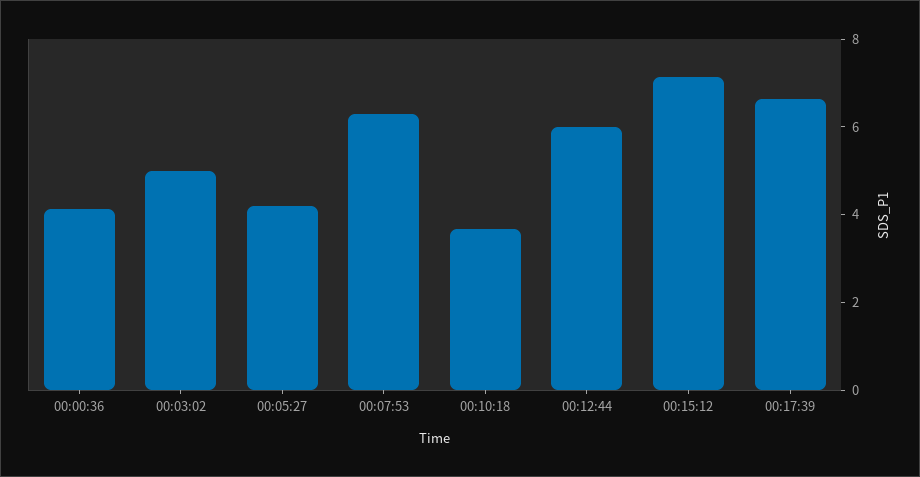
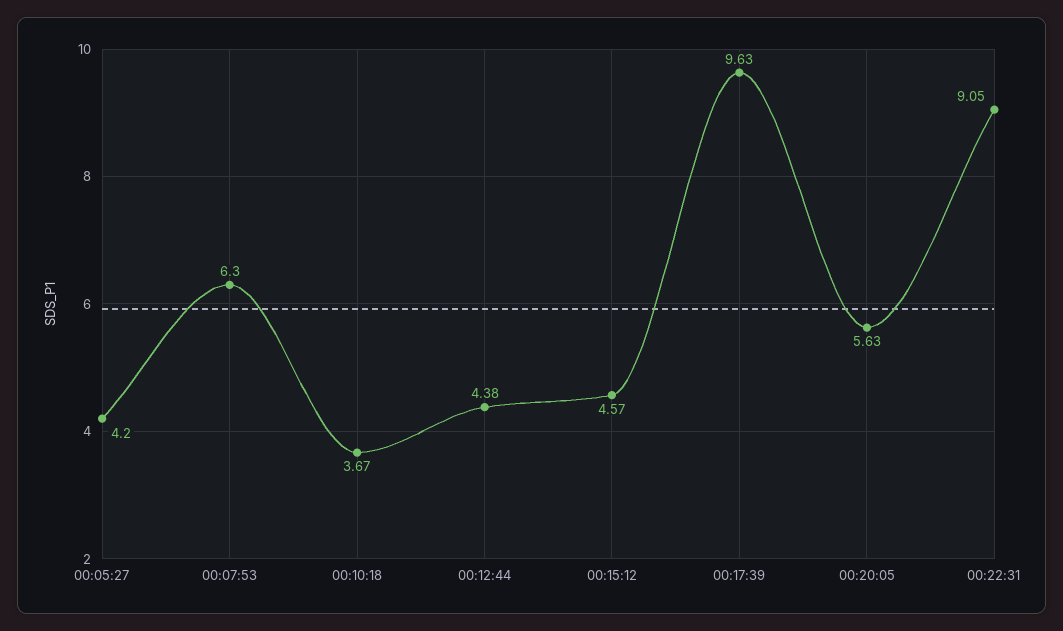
00:00:36: 4 -> none
00:03:02: 5 -> none
00:12:44: 6 -> 4.38
00:15:12: 7 -> 4.57
00:17:39: 6.5 -> 9.63
00:20:05: none -> 5.63
00:22:31: none -> 9.05

